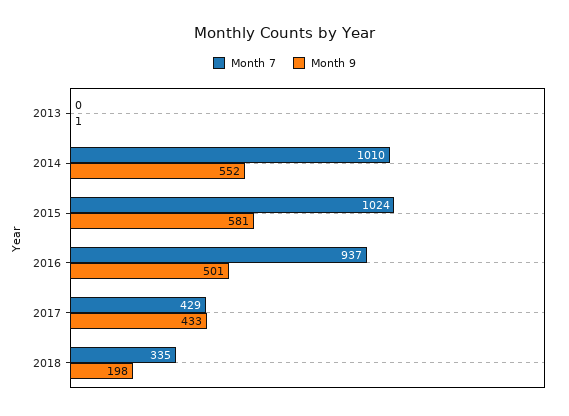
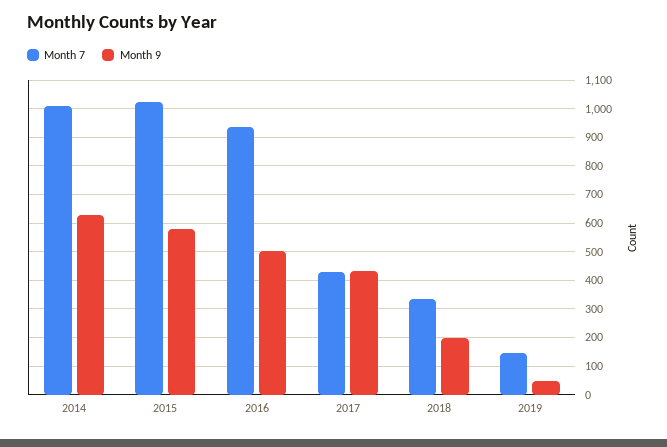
Month 7, 2013: 0 -> none
Month 9, 2013: 1 -> none
Month 9, 2014: 552 -> 625
Month 7, 2019: none -> 150
Month 9, 2019: none -> 50

